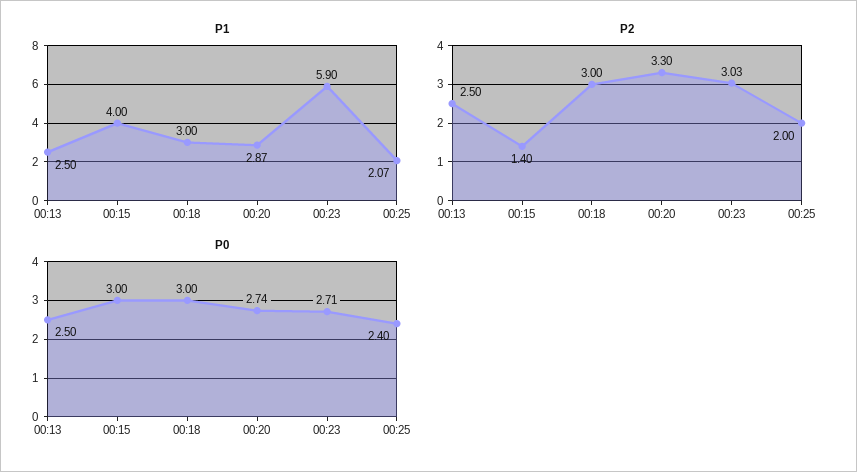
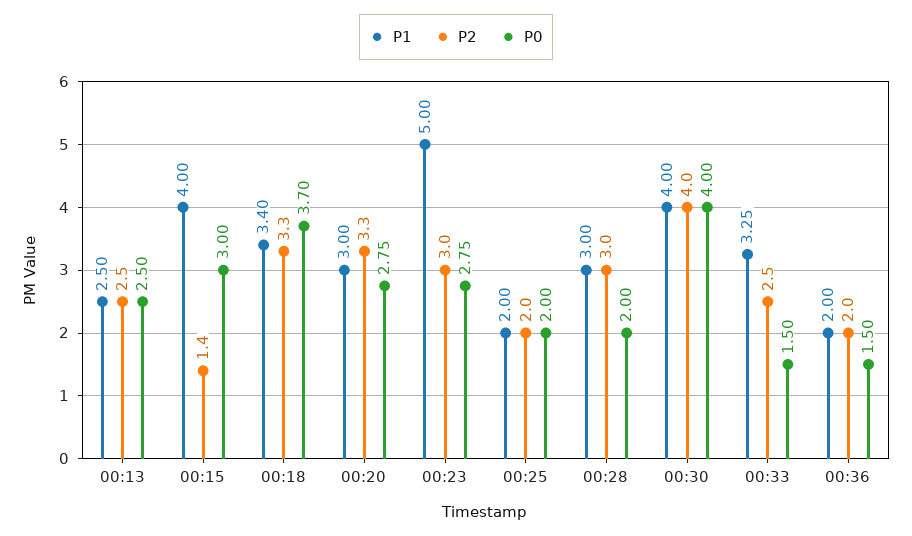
P1, 00:18: 3 -> 3.4
P1, 00:20: 2.87 -> 3
P1, 00:23: 5.9 -> 5
P1, 00:25: 2.07 -> 2
P2, 00:18: 3 -> 3.3
P2, 00:23: 3.03 -> 3
P0, 00:18: 3 -> 3.7
P0, 00:20: 2.74 -> 2.75
P0, 00:23: 2.71 -> 2.75
P0, 00:25: 2.4 -> 2
P1, 00:28: none -> 3
P2, 00:28: none -> 3
P0, 00:28: none -> 2
P1, 00:30: none -> 4
P2, 00:30: none -> 4
P0, 00:30: none -> 4
P1, 00:33: none -> 3.25
P2, 00:33: none -> 2.5
P0, 00:33: none -> 1.5
P1, 00:36: none -> 2
P2, 00:36: none -> 2
P0, 00:36: none -> 1.5

